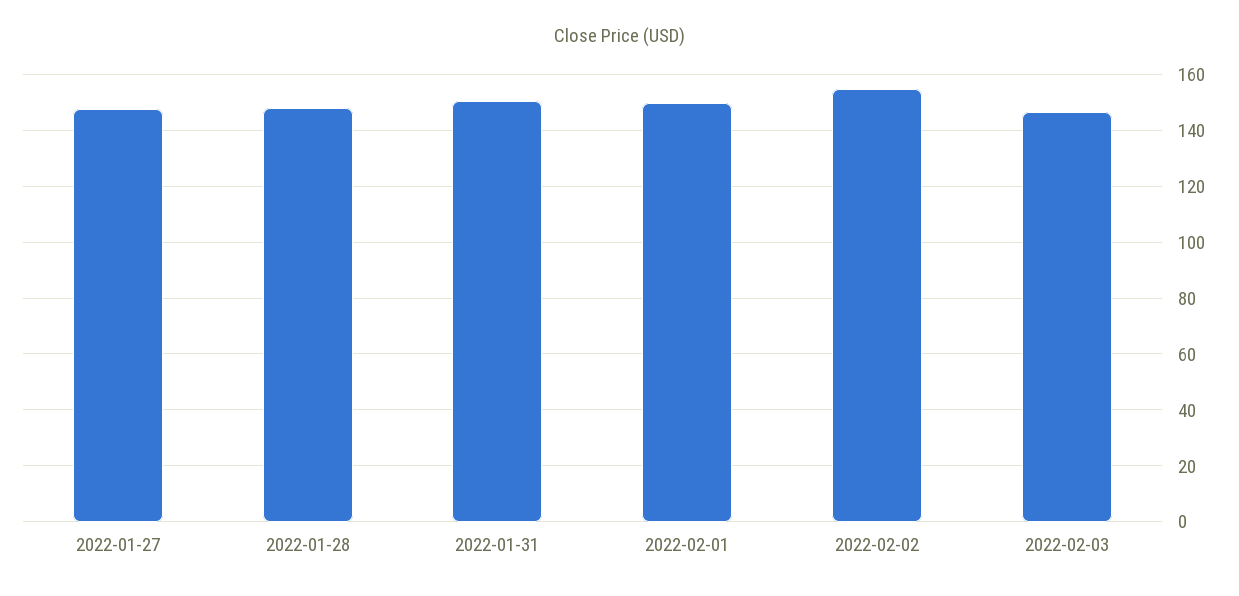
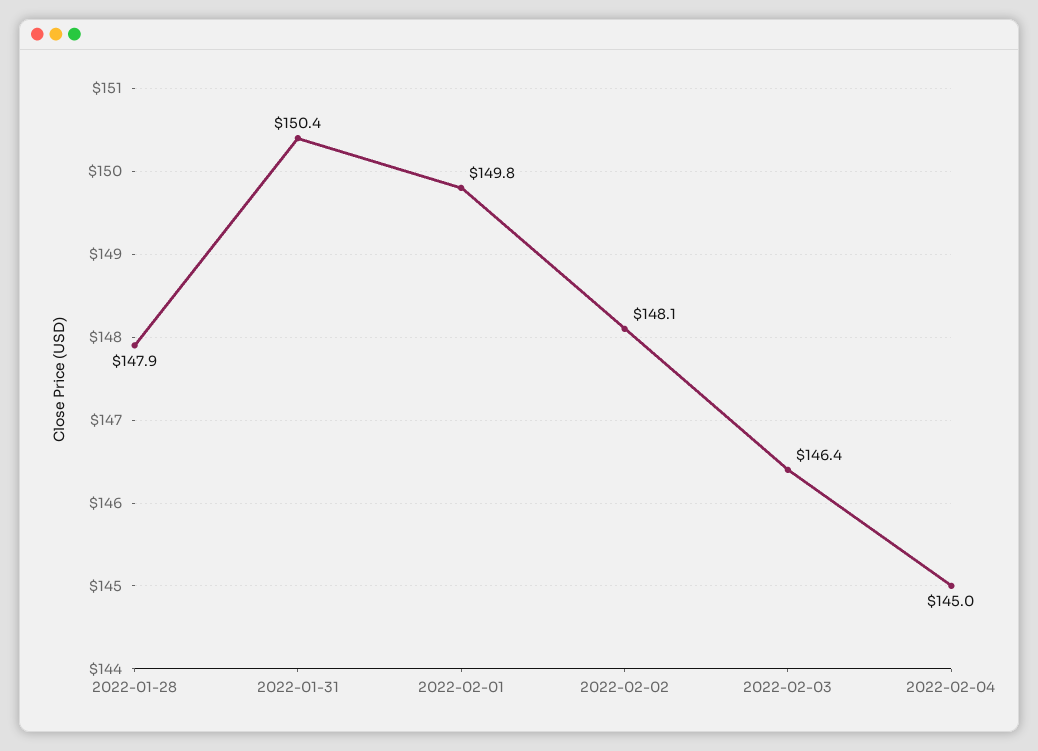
2022-01-27: 147.5 -> none
2022-02-02: 155 -> 148.1
2022-02-04: none -> 145

